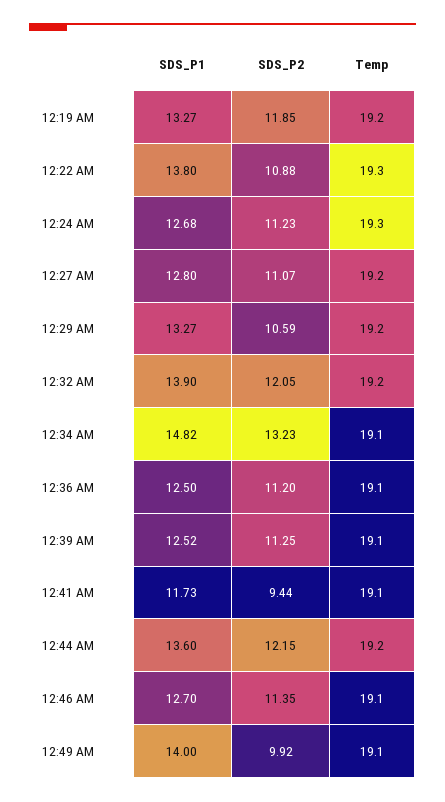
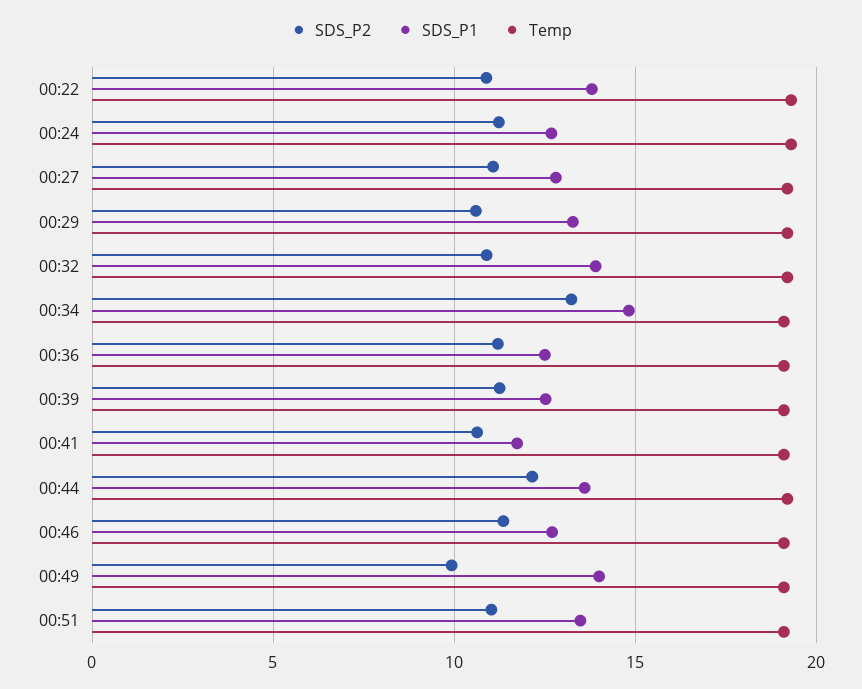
SDS_P1, 12:19 AM: 13.27 -> none
SDS_P2, 12:19 AM: 11.85 -> none
Temp, 12:19 AM: 19.2 -> none
SDS_P2, 12:32 AM: 12.05 -> 11
SDS_P2, 12:41 AM: 9.44 -> 10.5
SDS_P2, 00:51: none -> 11
SDS_P1, 00:51: none -> 13.5
Temp, 00:51: none -> 19

